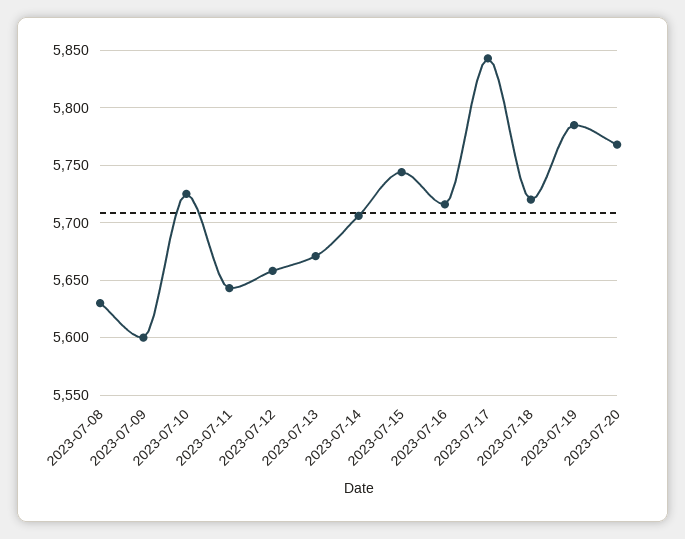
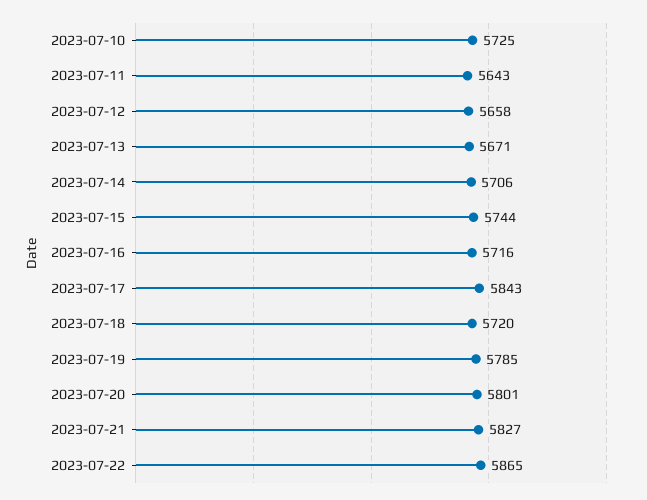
2023-07-08: 5630 -> none
2023-07-09: 5600 -> none
2023-07-20: 5770 -> 5801
2023-07-21: none -> 5827
2023-07-22: none -> 5865

